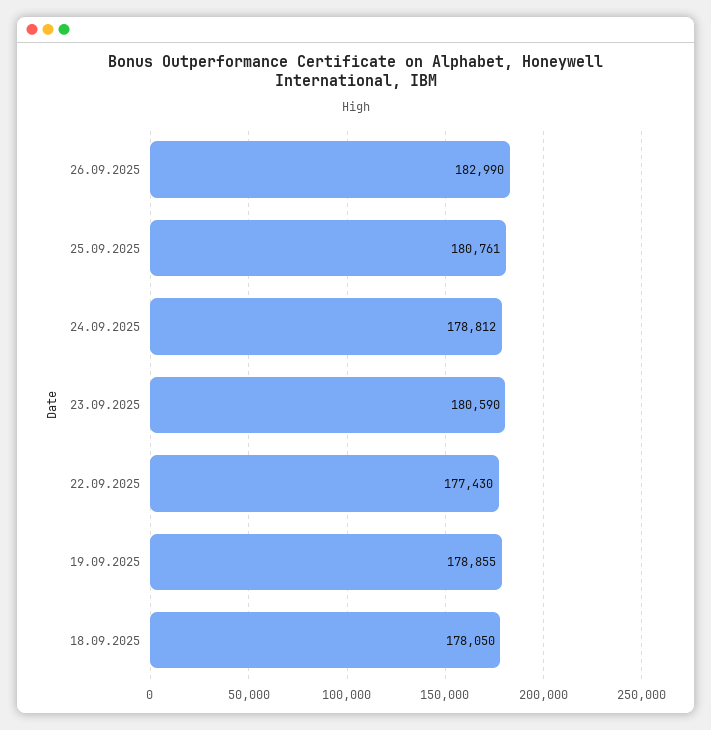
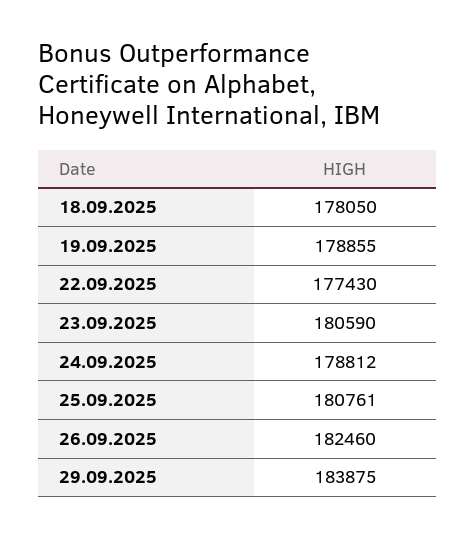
26.09.2025: 182990 -> 182460
29.09.2025: none -> 183875

